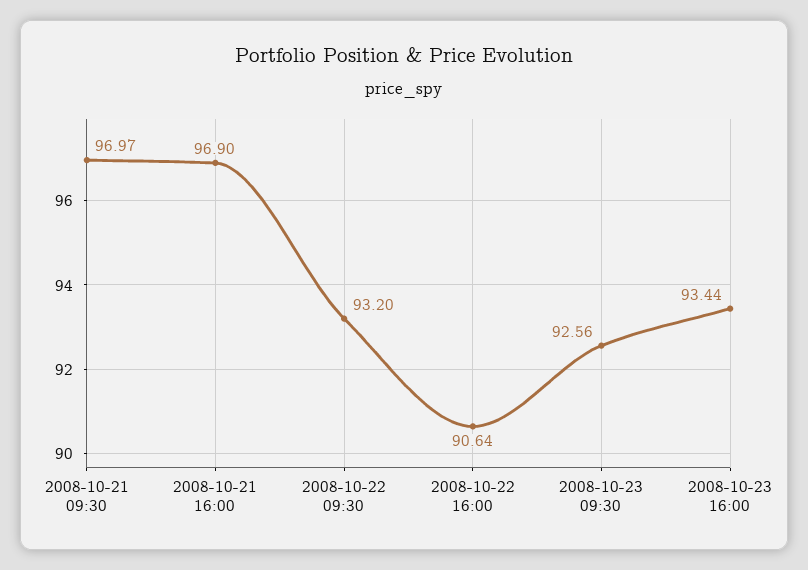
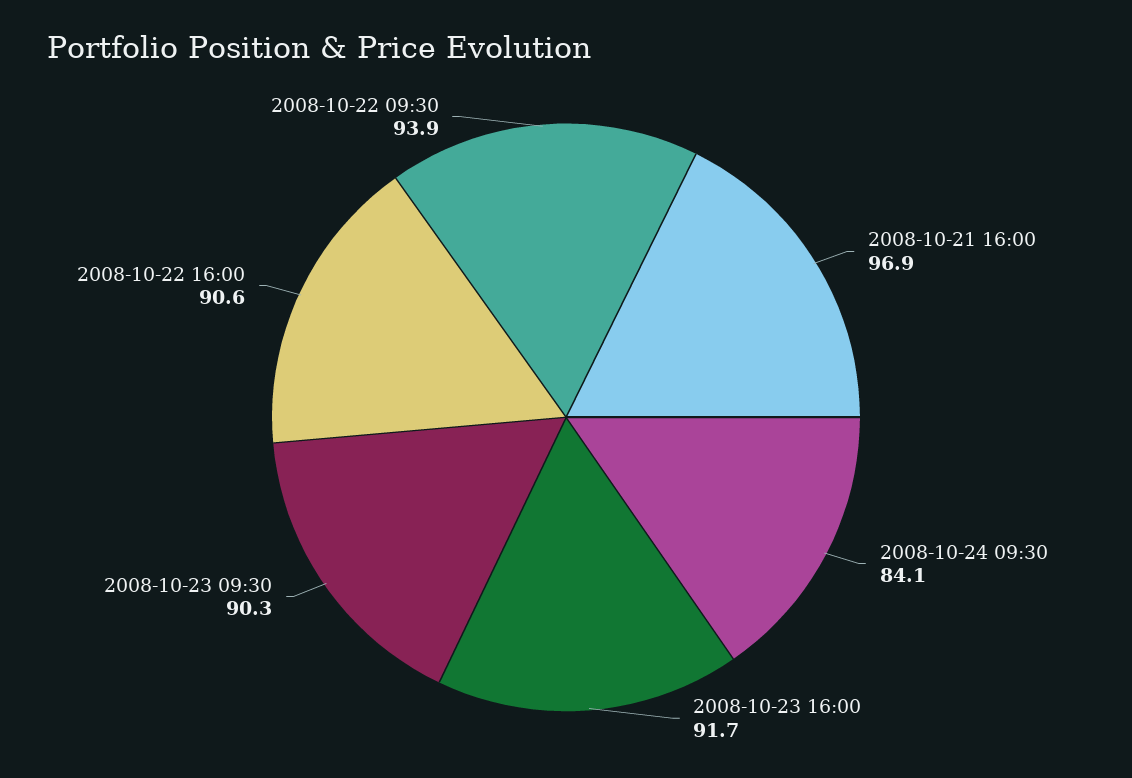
2008-10-21 09:30: 96.97 -> none
2008-10-22 09:30: 93.2 -> 93.9
2008-10-23 09:30: 92.56 -> 90.3
2008-10-23 16:00: 93.44 -> 91.7
2008-10-24 09:30: none -> 84.1

